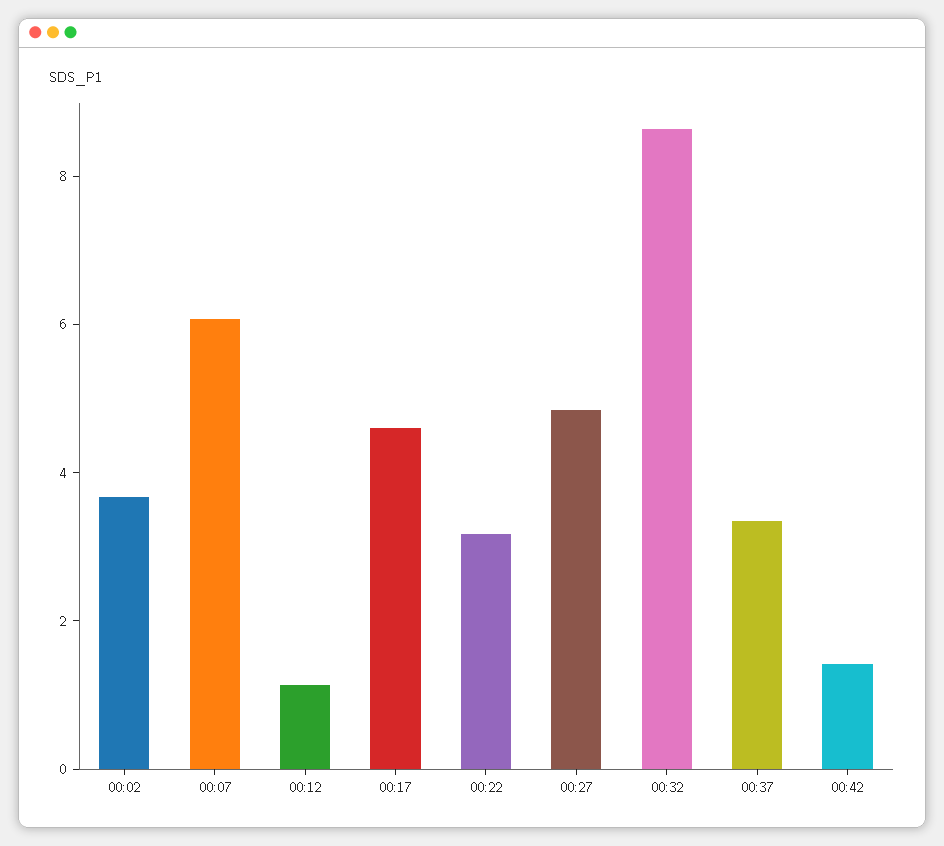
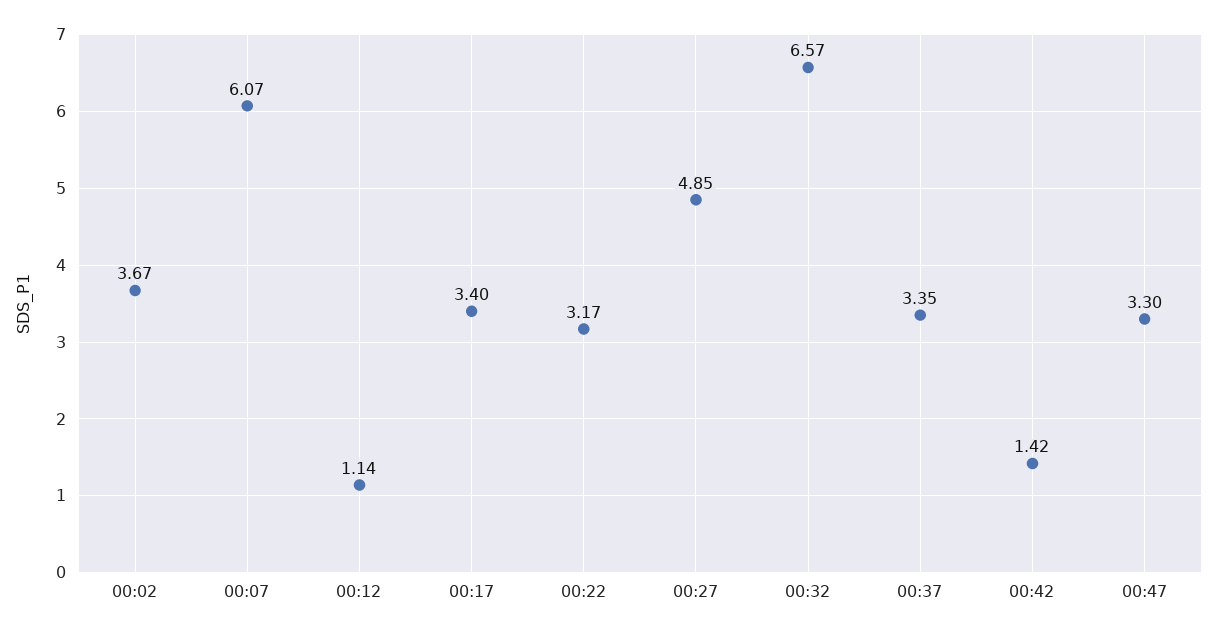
00:17: 4.5 -> 3.4
00:32: 8.5 -> 6.57
00:47: none -> 3.3

